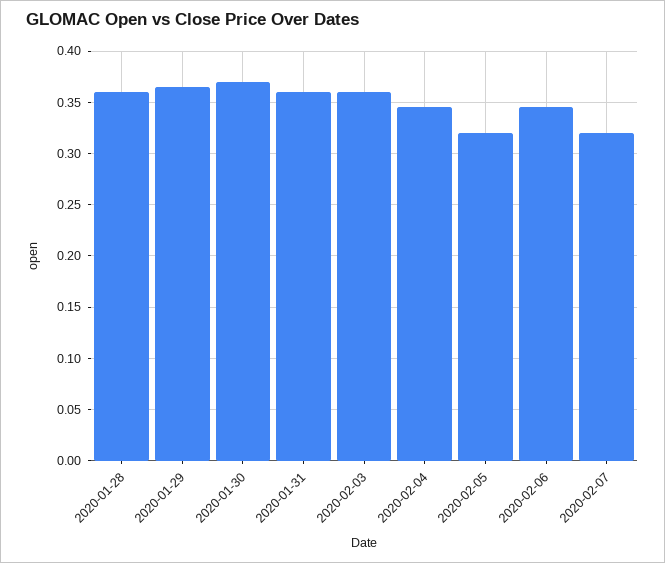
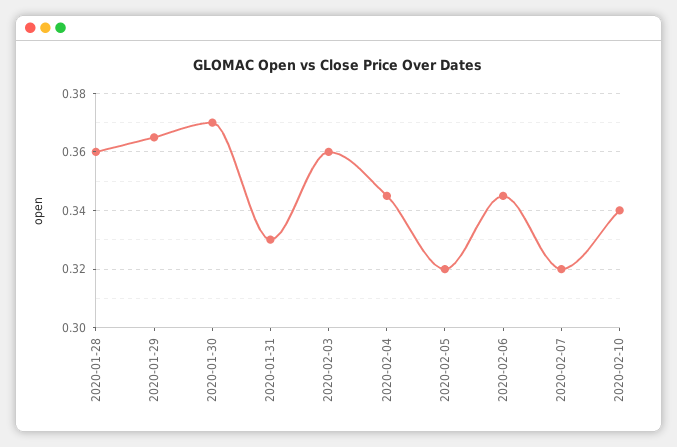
2020-01-31: 0.36 -> 0.33
2020-02-10: none -> 0.34

